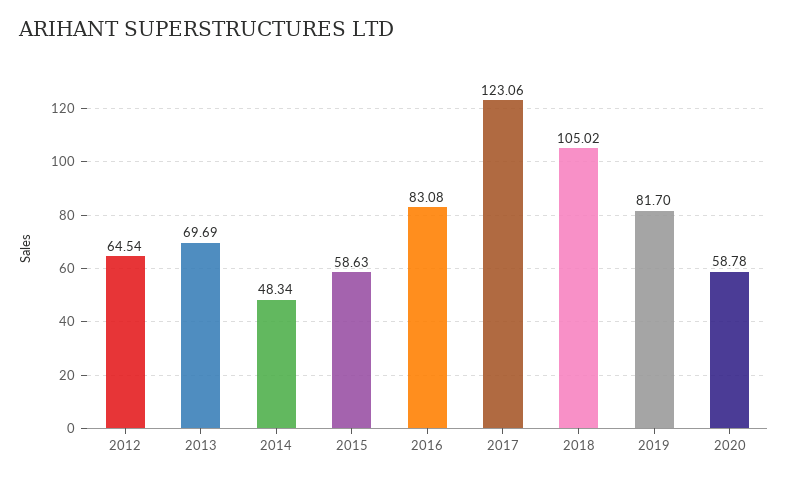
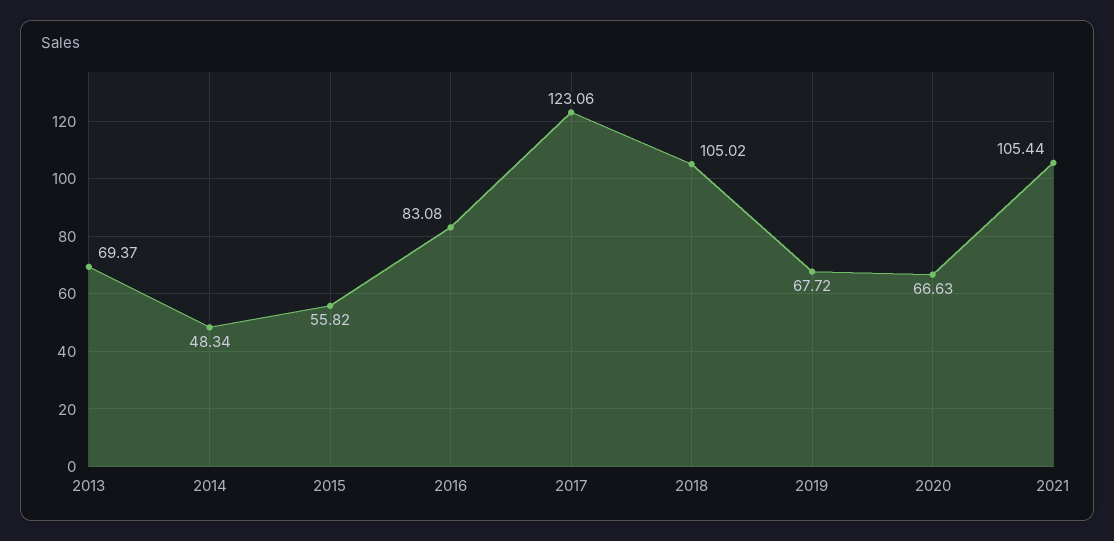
2012: 64.54 -> none
2013: 69.69 -> 69.37
2015: 58.63 -> 55.82
2019: 81.7 -> 67.72
2020: 58.78 -> 66.63
2021: none -> 105.44

